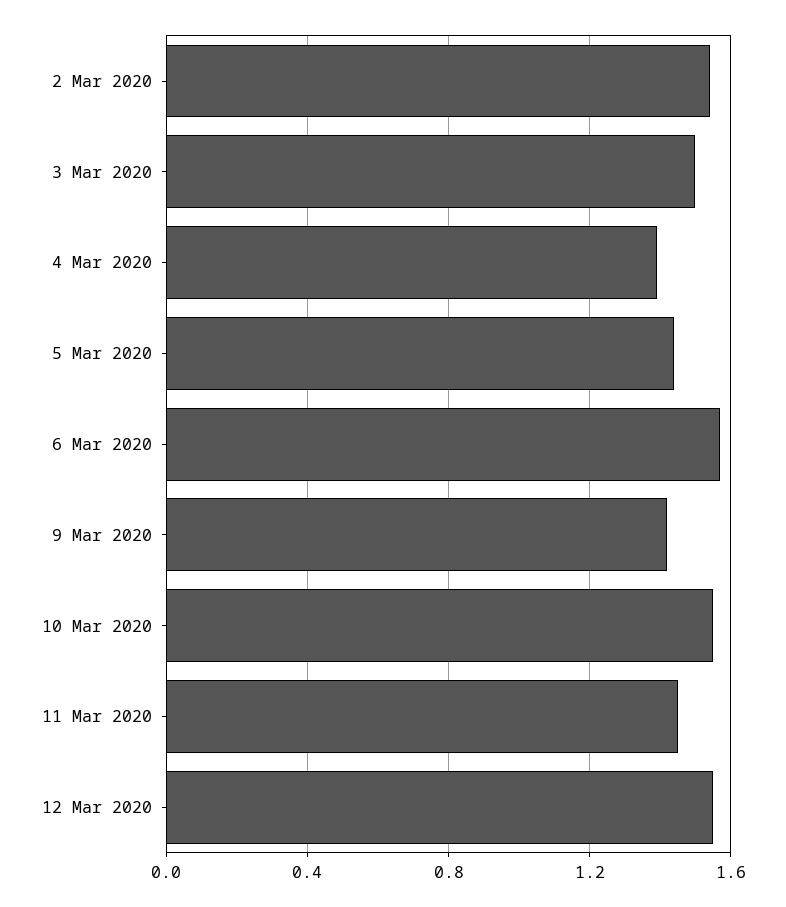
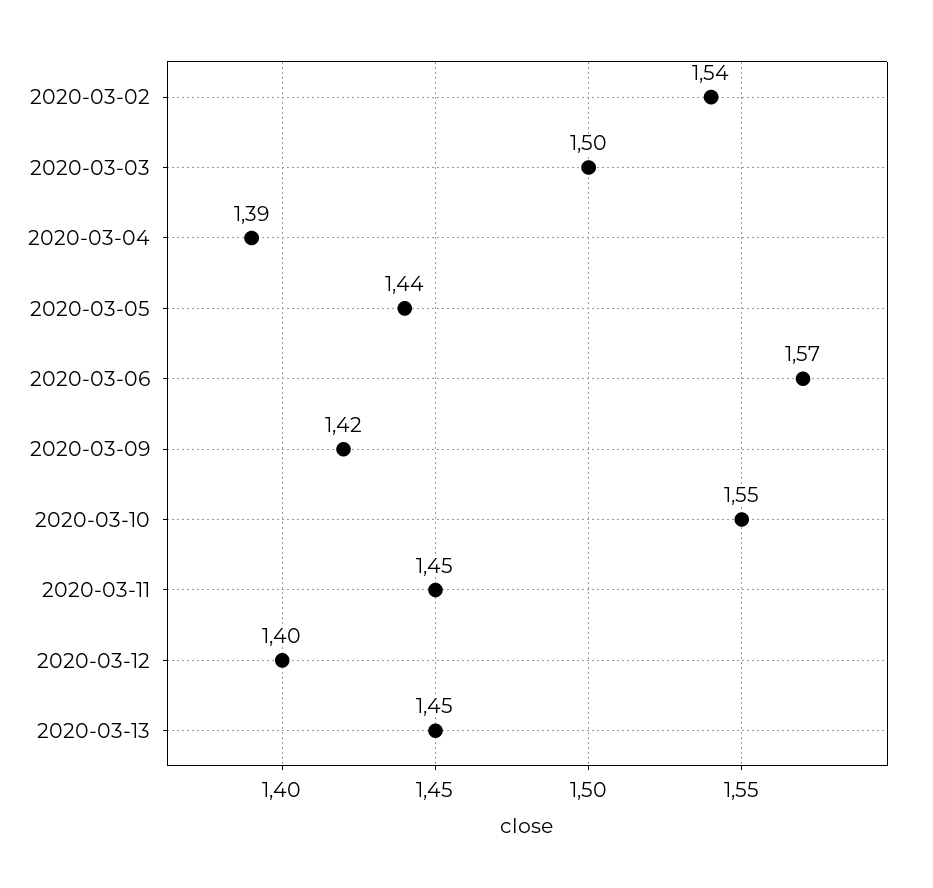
12 Mar 2020: 1.55 -> 1.4
2020-03-13: none -> 1.45

